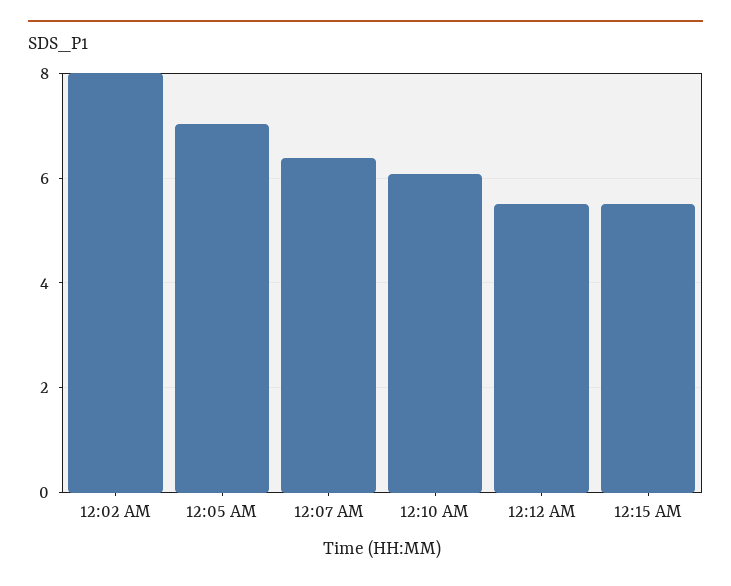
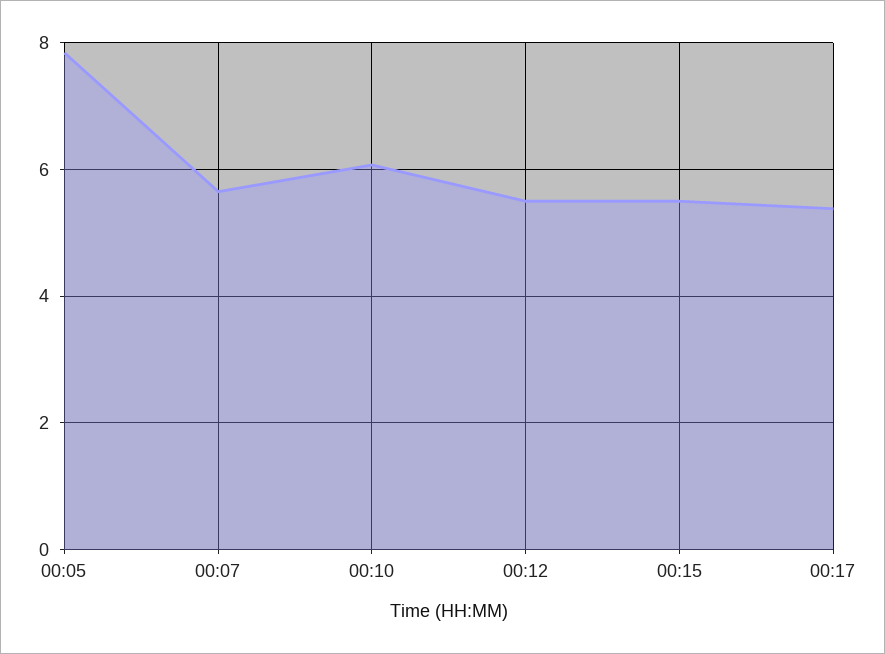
12:02 AM: 8 -> none
12:05 AM: 7 -> 7.8
12:07 AM: 6.4 -> 5.6
00:17: none -> 5.4

